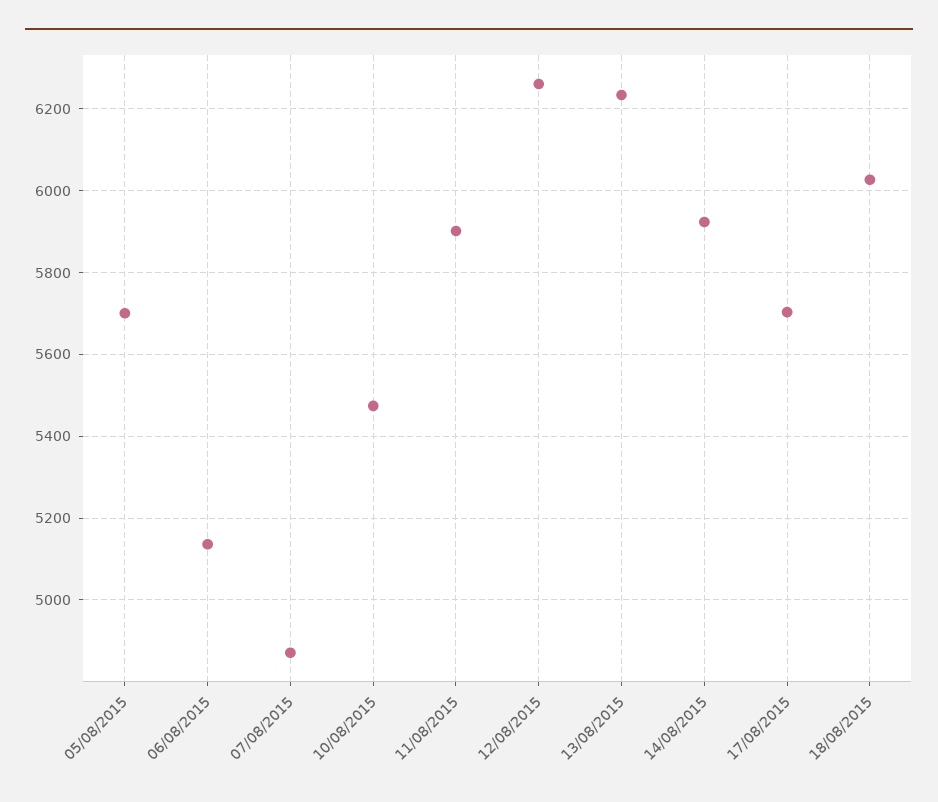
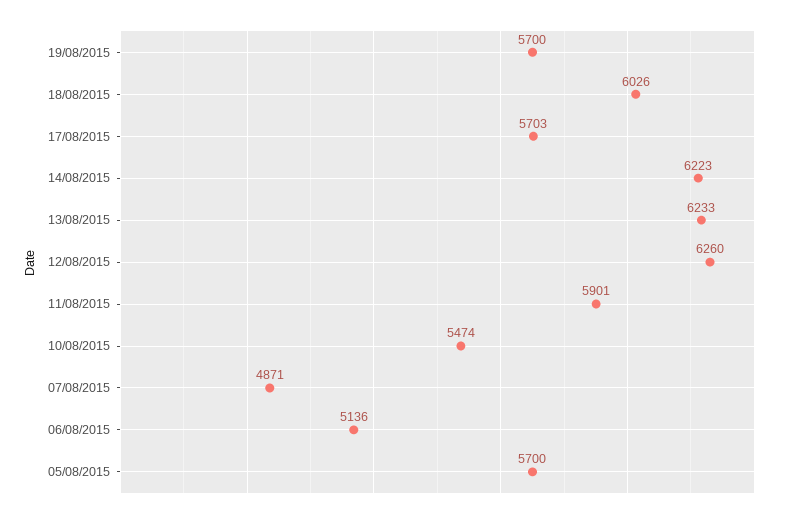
14/08/2015: 5920 -> 6223
19/08/2015: none -> 5700

